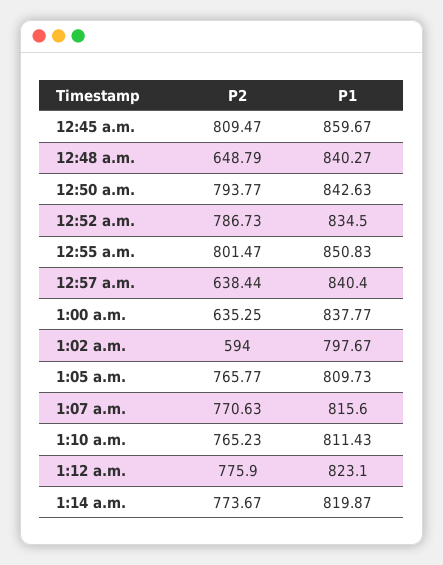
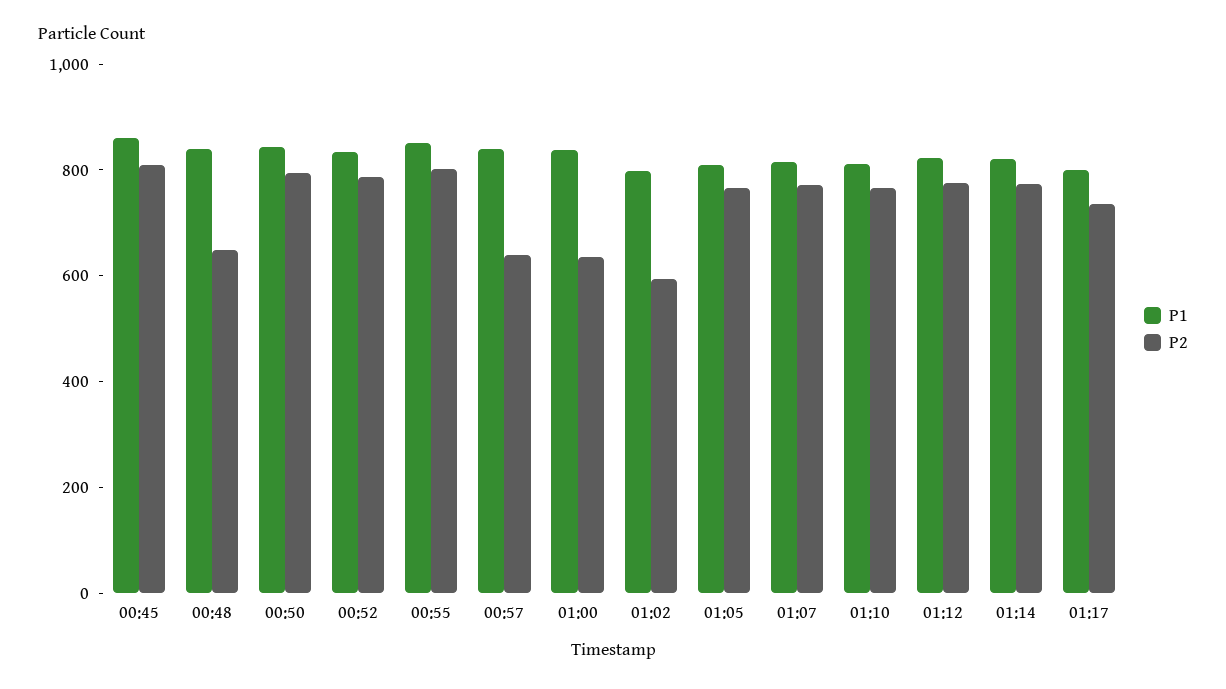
P1, 01:17: none -> 800
P2, 01:17: none -> 750

